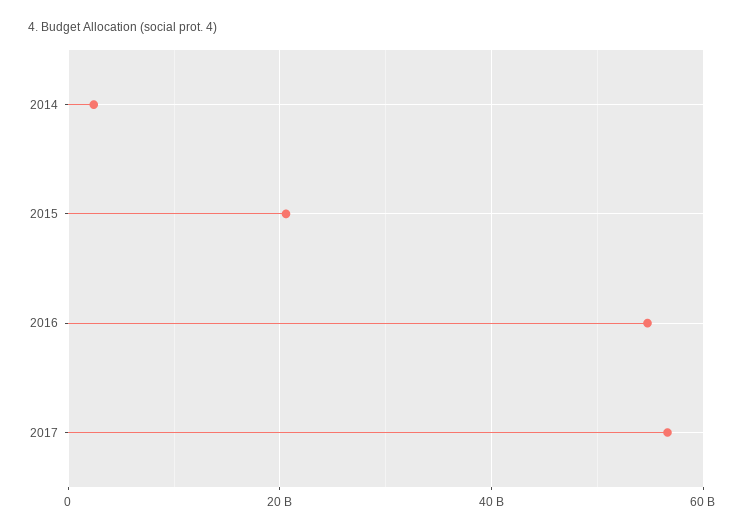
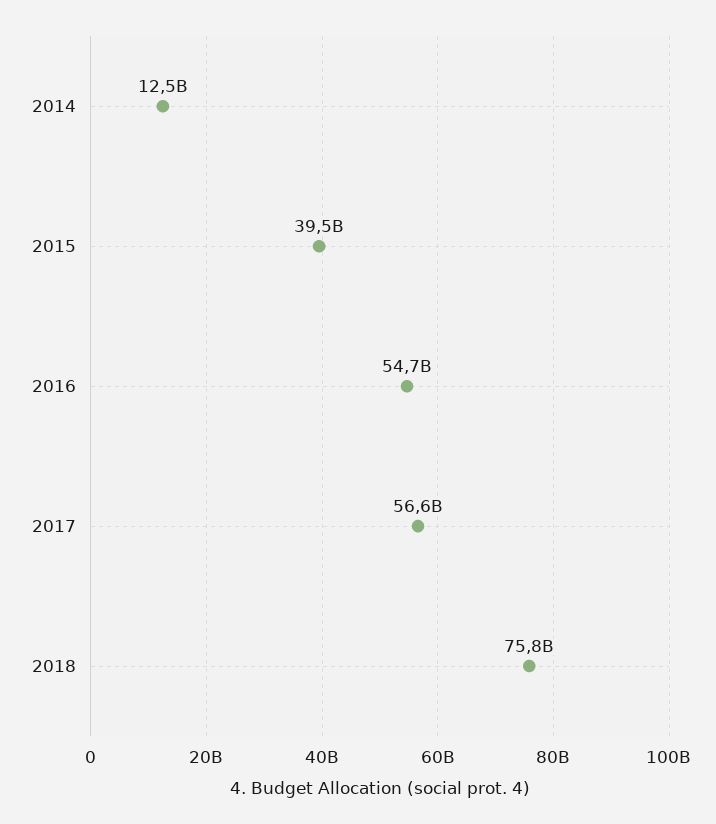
2014: 2000000000 -> 12500000000
2015: 20000000000 -> 39500000000
2018: none -> 75800000000

